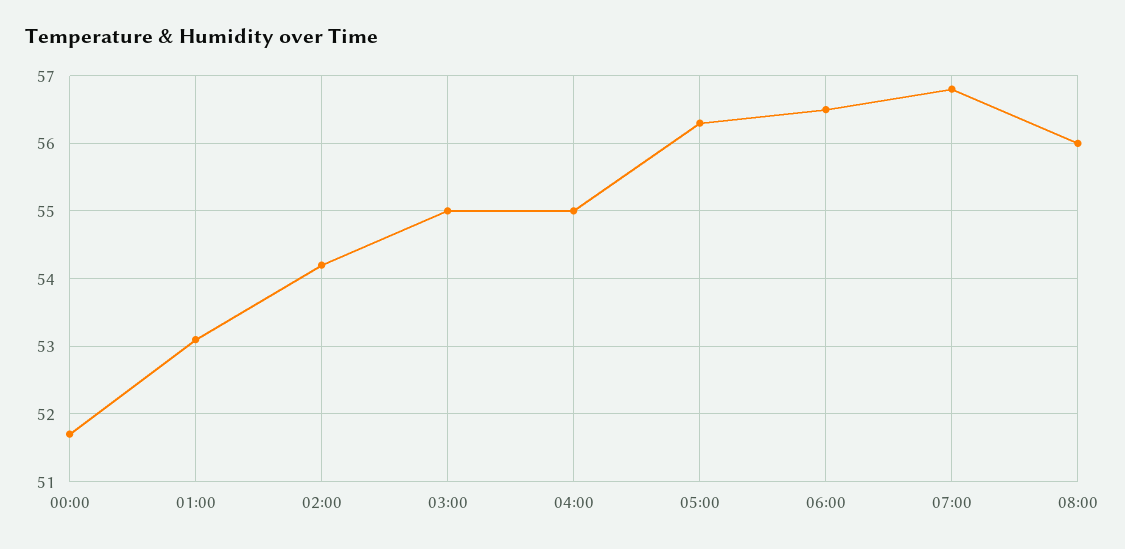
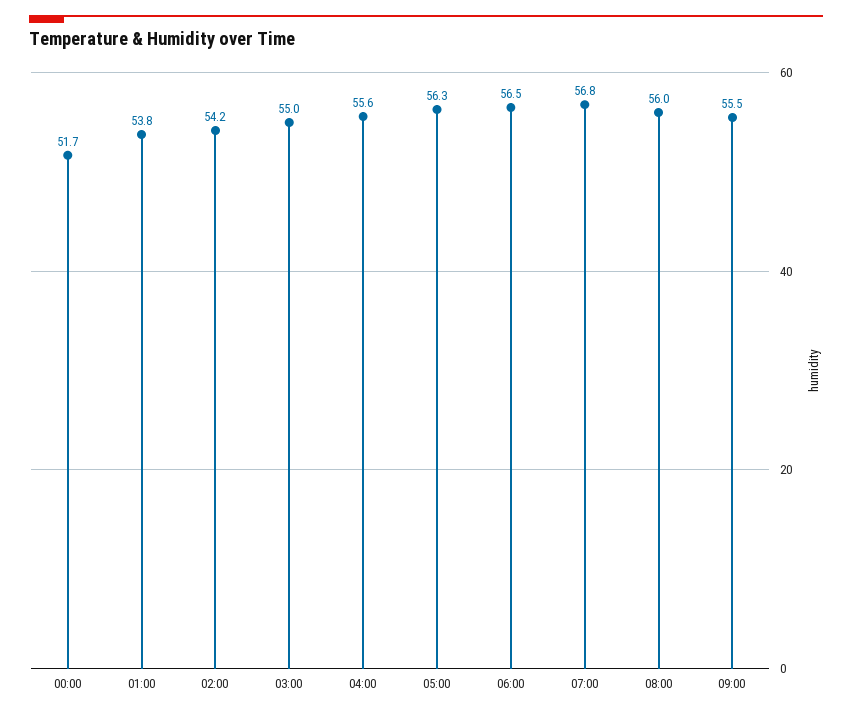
01:00: 53.1 -> 53.8
04:00: 55 -> 55.6
09:00: none -> 55.5

